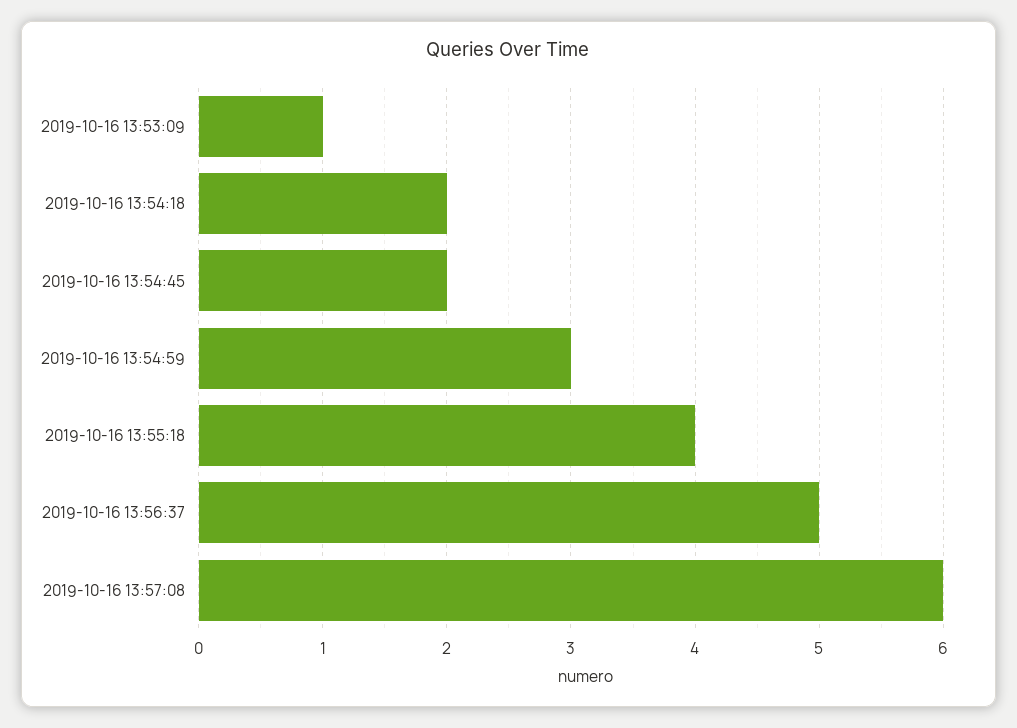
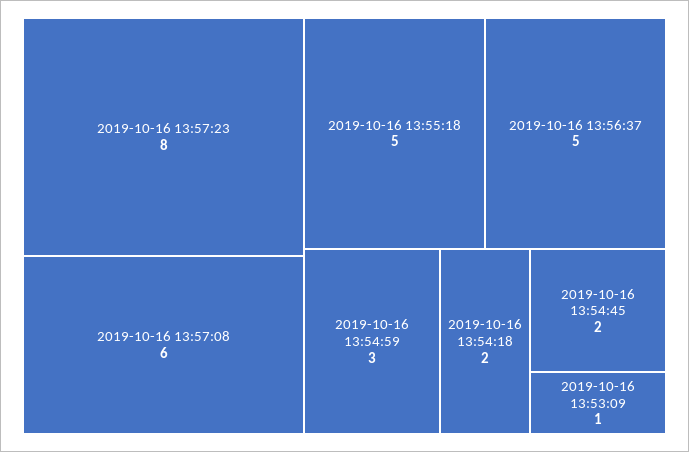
2019-10-16 13:55:18: 4 -> 5
2019-10-16 13:57:23: none -> 8

